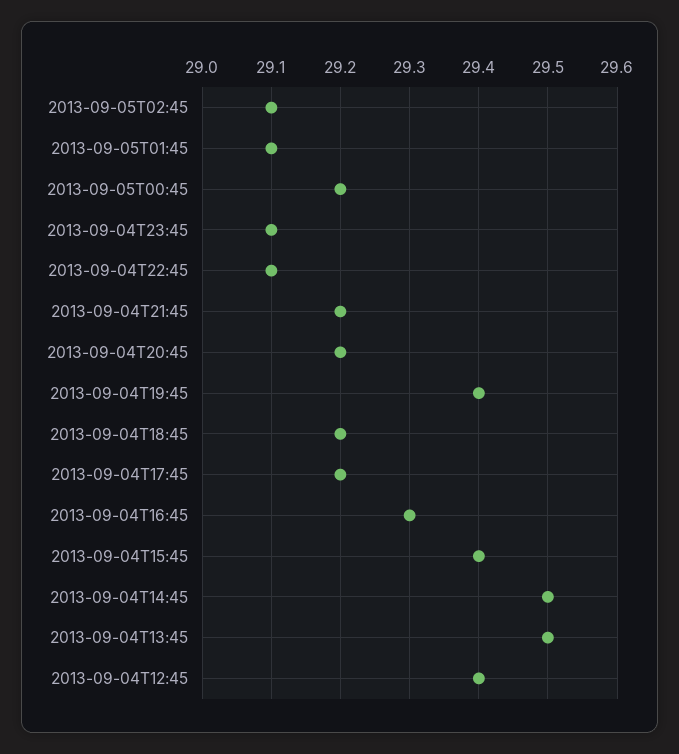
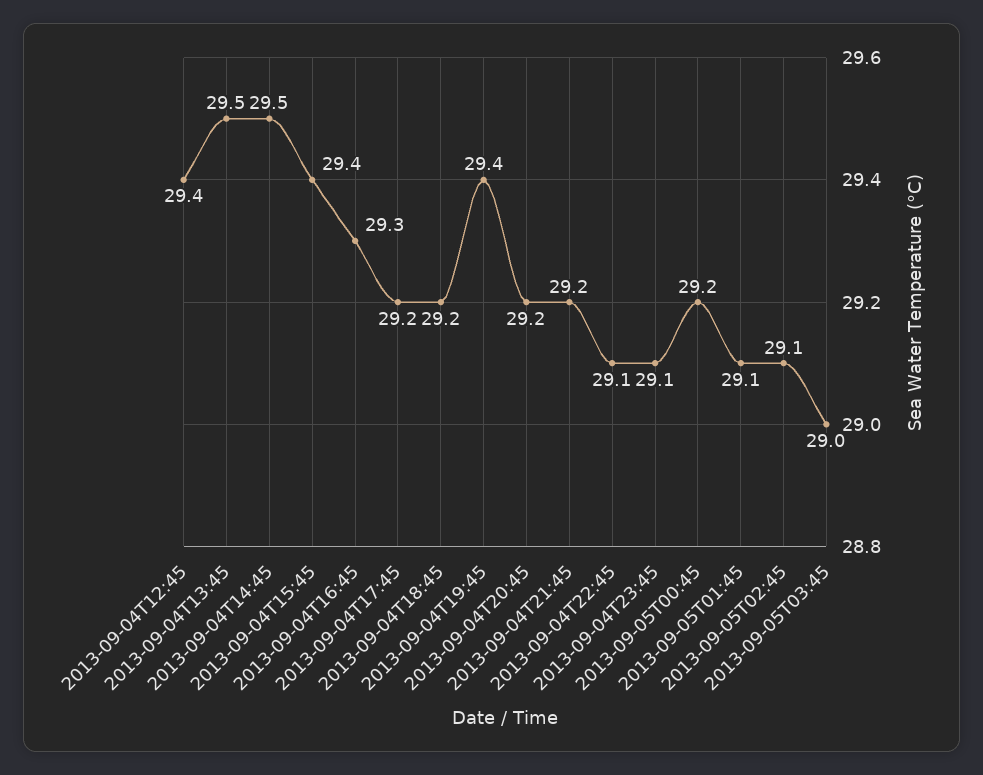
2013-09-05T03:45: none -> 29

